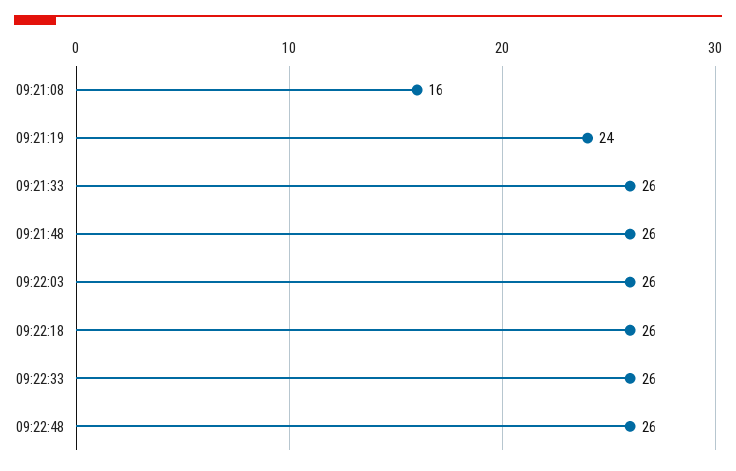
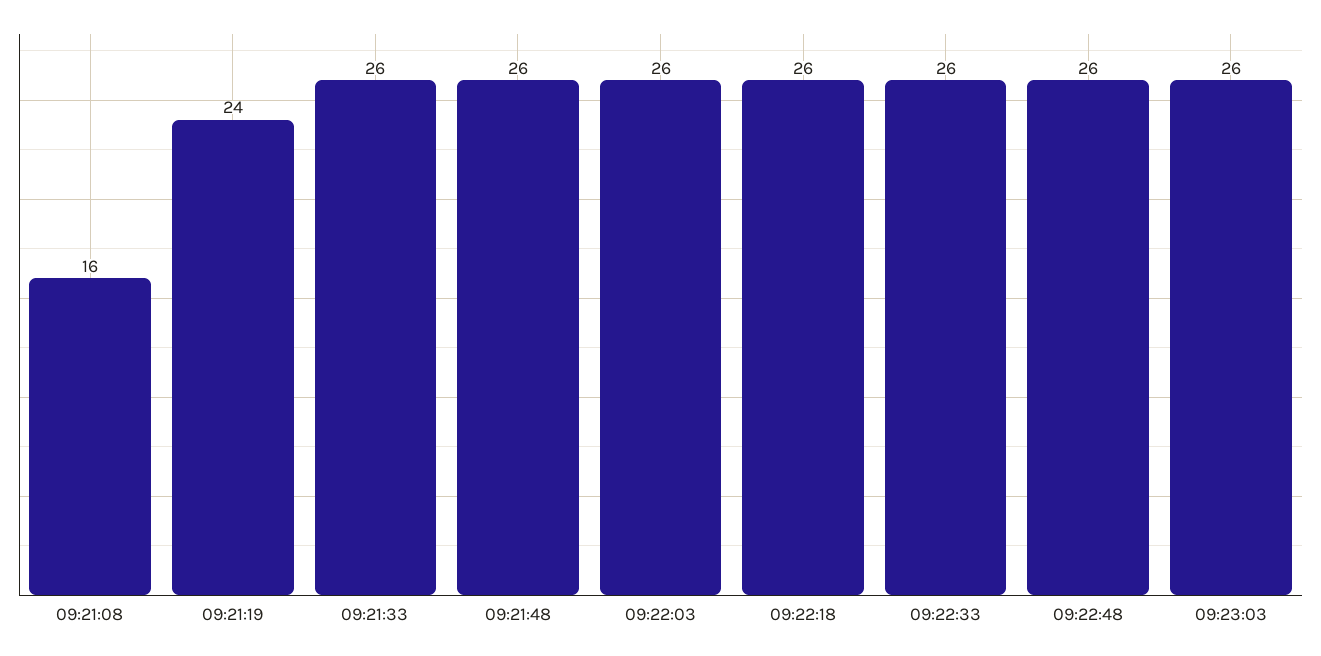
09:23:03: none -> 26

